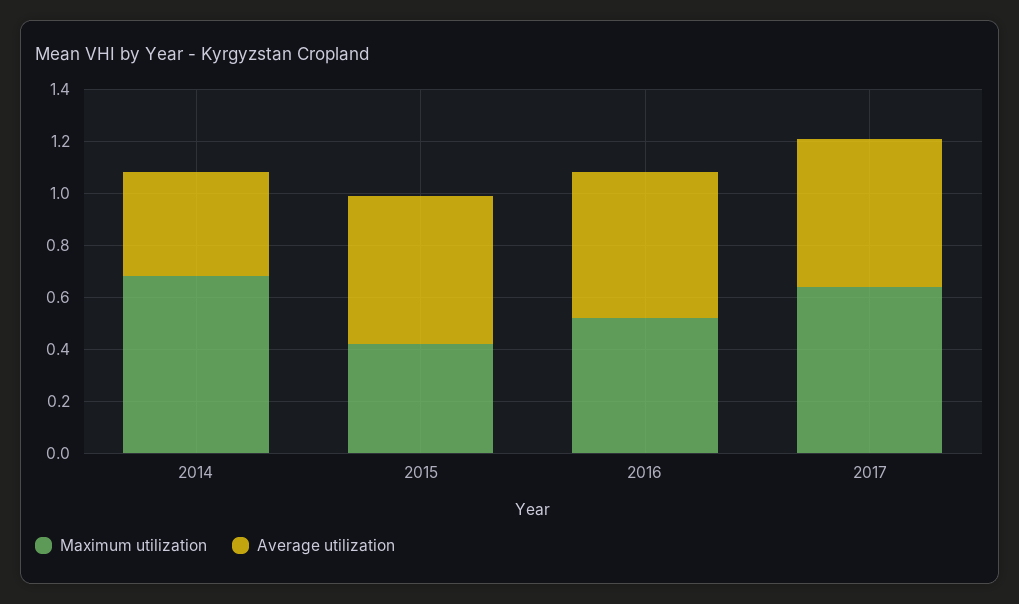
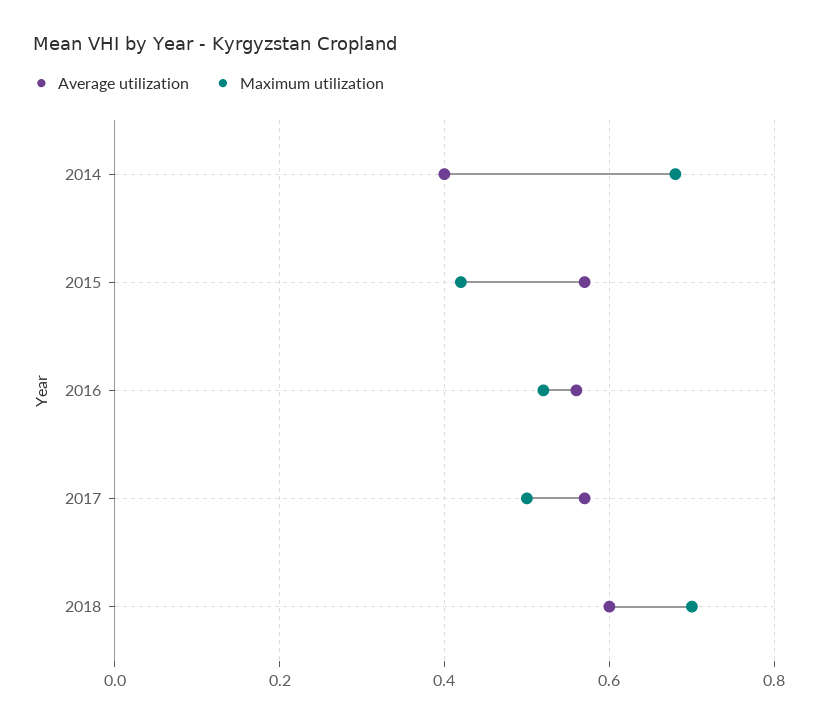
Maximum utilization, 2017: 0.65 -> 0.5
Average utilization, 2018: none -> 0.6
Maximum utilization, 2018: none -> 0.7

